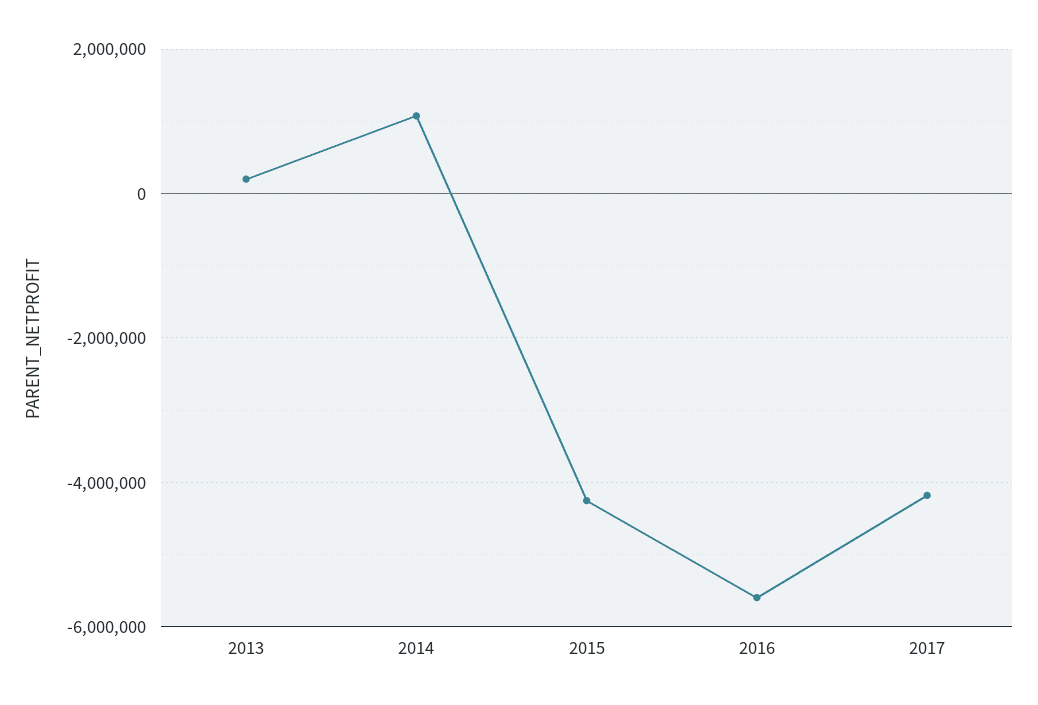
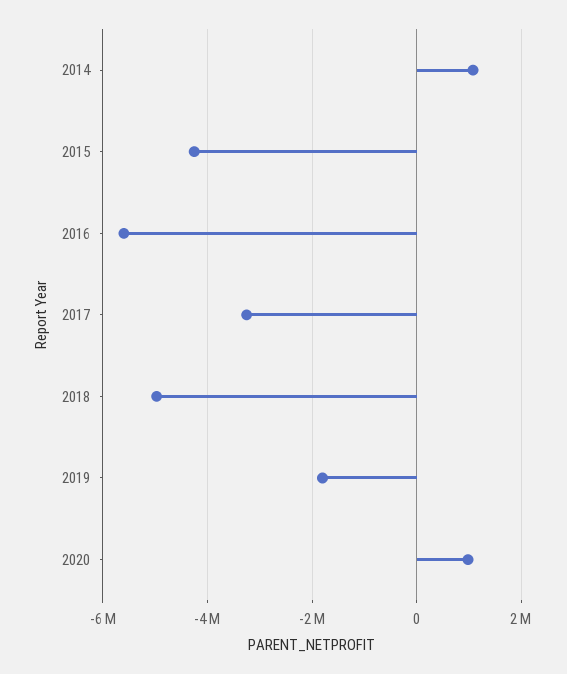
2013: 200000 -> none
2017: -4200000 -> -3200000
2018: none -> -5000000
2019: none -> -1800000
2020: none -> 1000000

